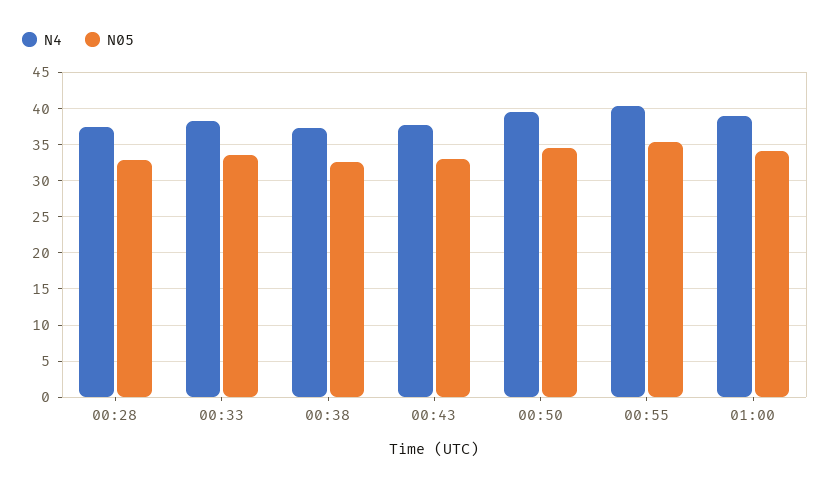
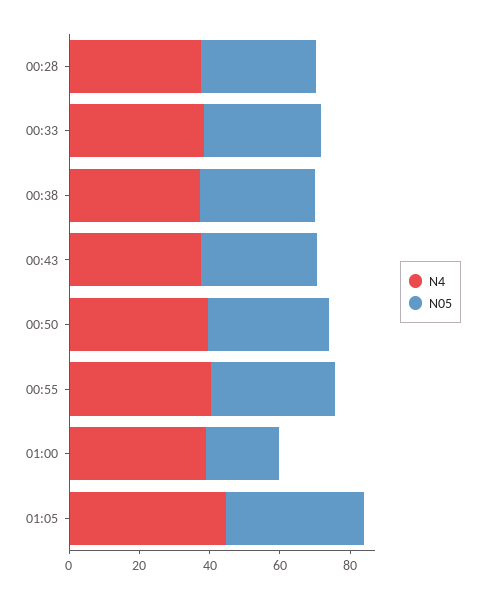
N05, 01:00: 34 -> 20
N4, 01:05: none -> 45
N05, 01:05: none -> 40

